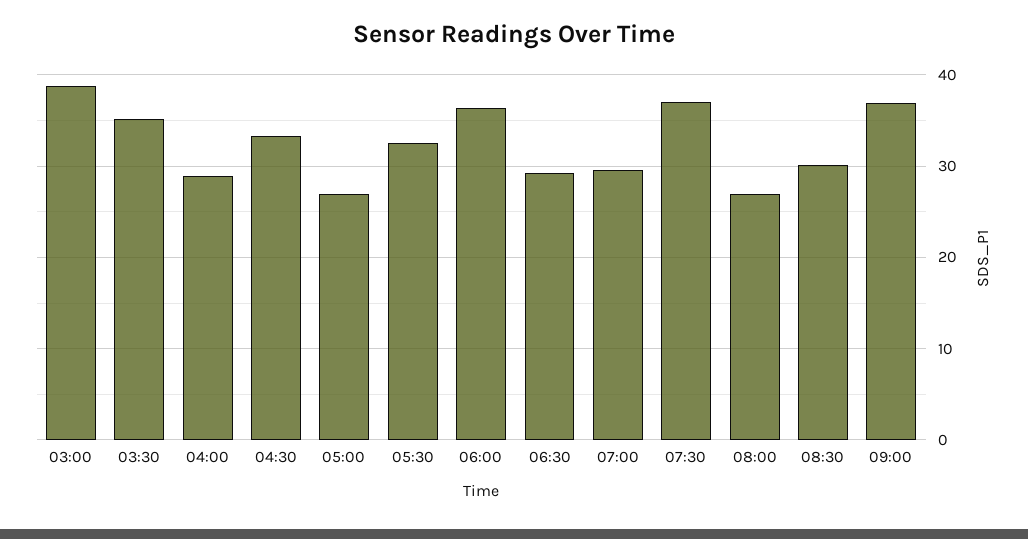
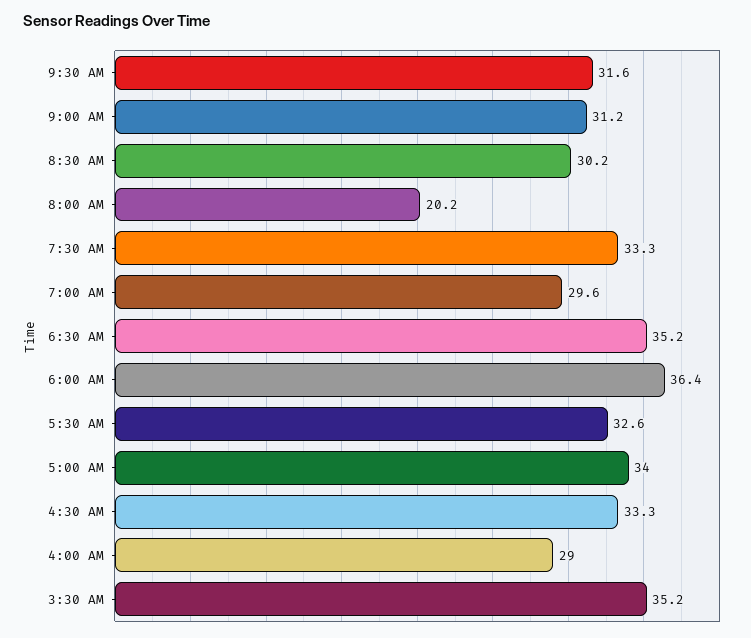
03:00: 39 -> none
05:00: 27 -> 34
06:30: 29 -> 35.2
07:30: 37 -> 33.3
08:00: 27 -> 20.2
09:00: 37 -> 31.2
9:30 AM: none -> 31.6

